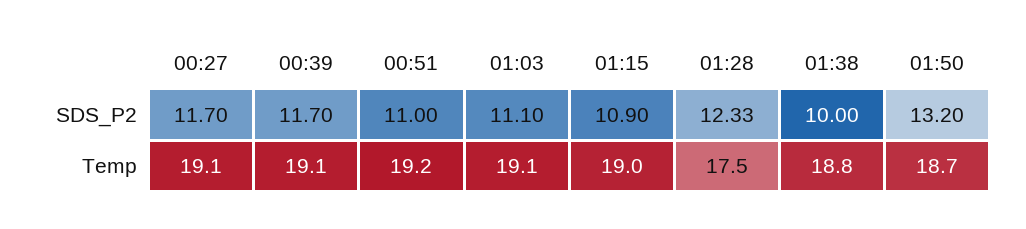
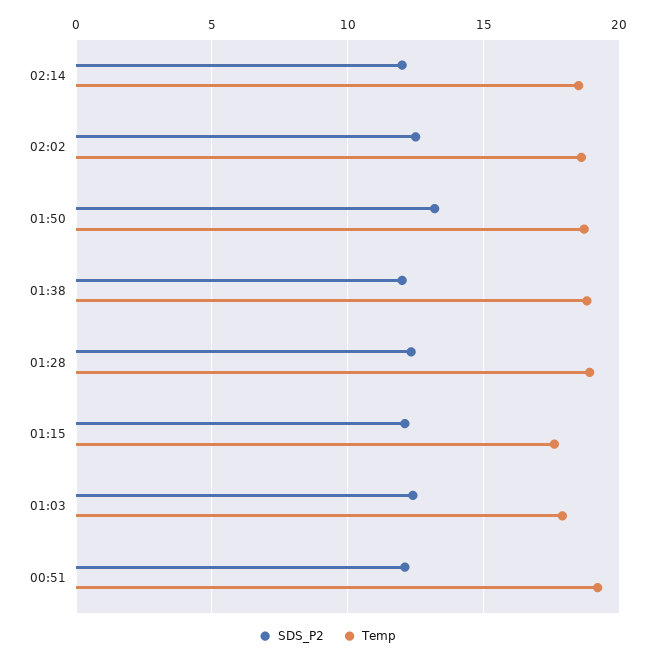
SDS_P2, 00:27: 11.7 -> none
SDS_P2, 00:39: 11.7 -> none
SDS_P2, 00:51: 11 -> 12
SDS_P2, 01:03: 11.1 -> 12.5
SDS_P2, 01:15: 10.9 -> 12
SDS_P2, 01:38: 10 -> 12
Temp, 00:27: 19.1 -> none
Temp, 00:39: 19.1 -> none
Temp, 01:03: 19.1 -> 18
Temp, 01:15: 19 -> 17.5
Temp, 01:28: 17.5 -> 19
SDS_P2, 02:14: none -> 12
Temp, 02:14: none -> 18.5
SDS_P2, 02:02: none -> 12.5
Temp, 02:02: none -> 18.5

